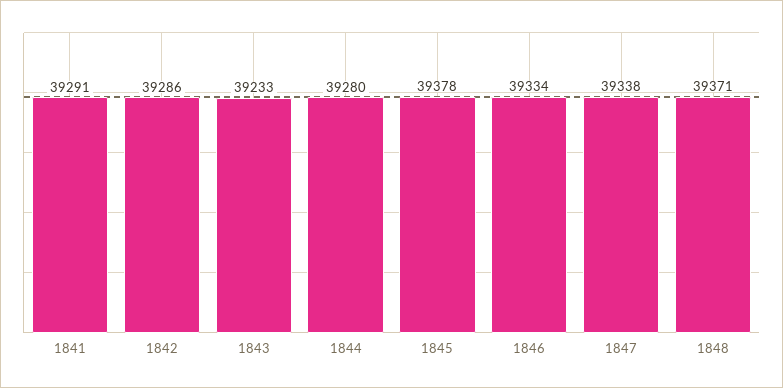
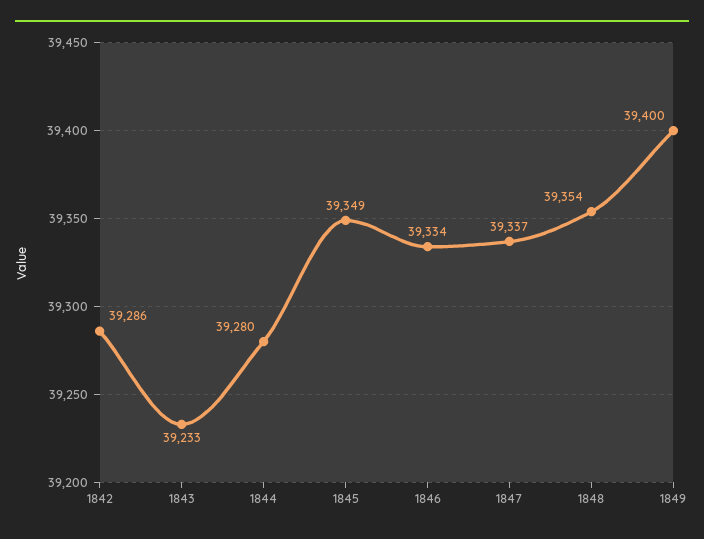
1841: 39291 -> none
1845: 39378 -> 39349
1847: 39338 -> 39337
1848: 39371 -> 39354
1849: none -> 39400

